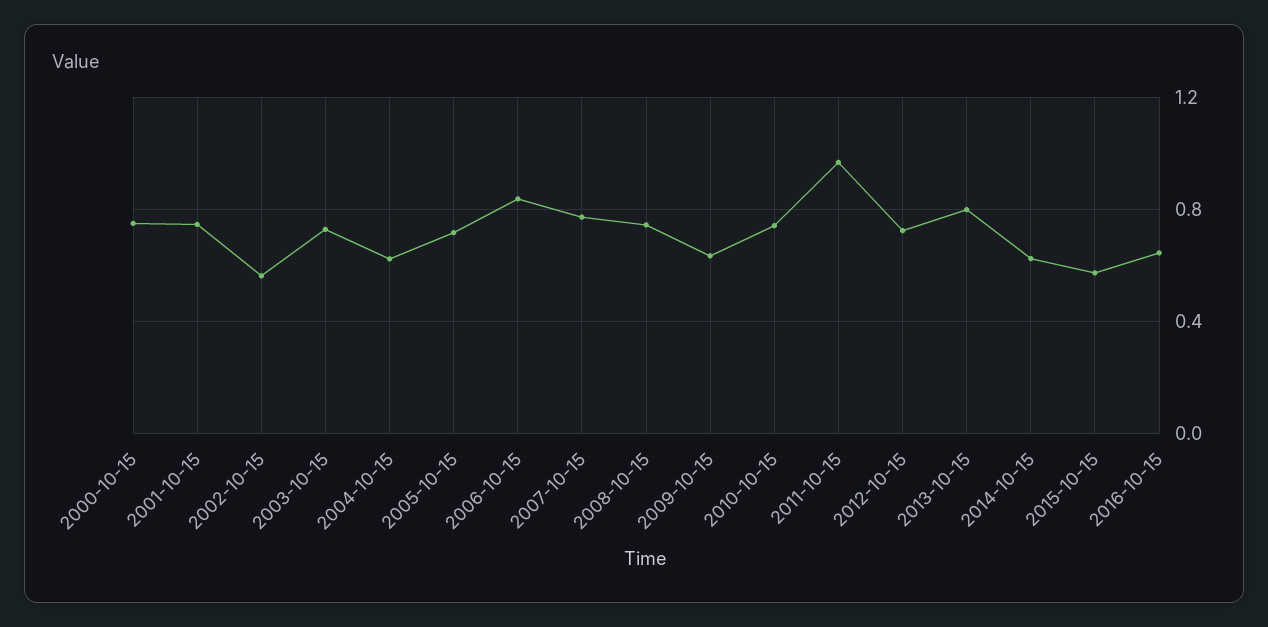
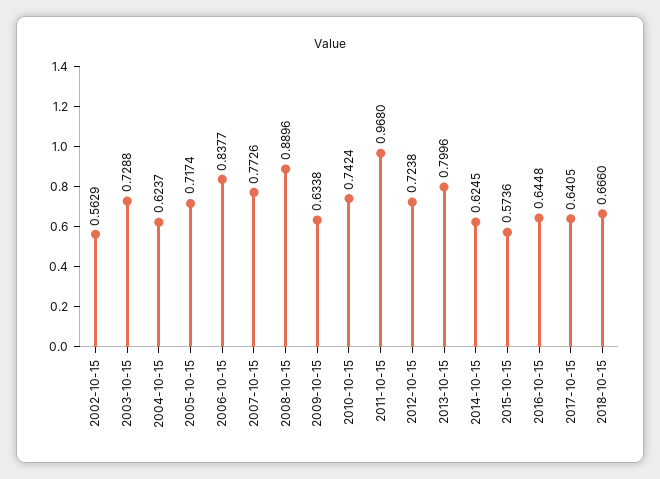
2000-10-15: 0.75 -> none
2001-10-15: 0.75 -> none
2008-10-15: 0.75 -> 0.8896
2017-10-15: none -> 0.6405
2018-10-15: none -> 0.666

